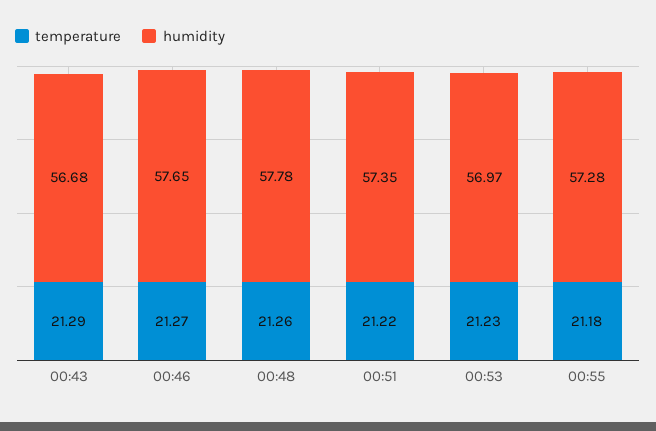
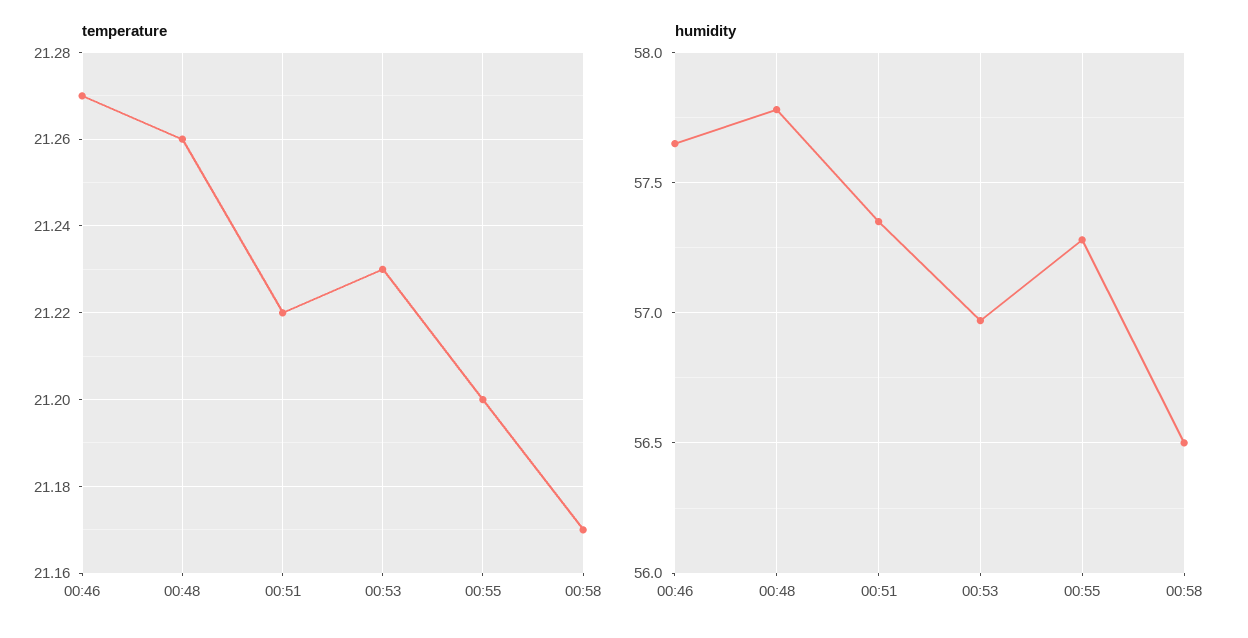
temperature, 00:43: 21.29 -> none
humidity, 00:43: 56.68 -> none
temperature, 00:55: 21.18 -> 21.2
temperature, 00:58: none -> 21.17
humidity, 00:58: none -> 56.5

